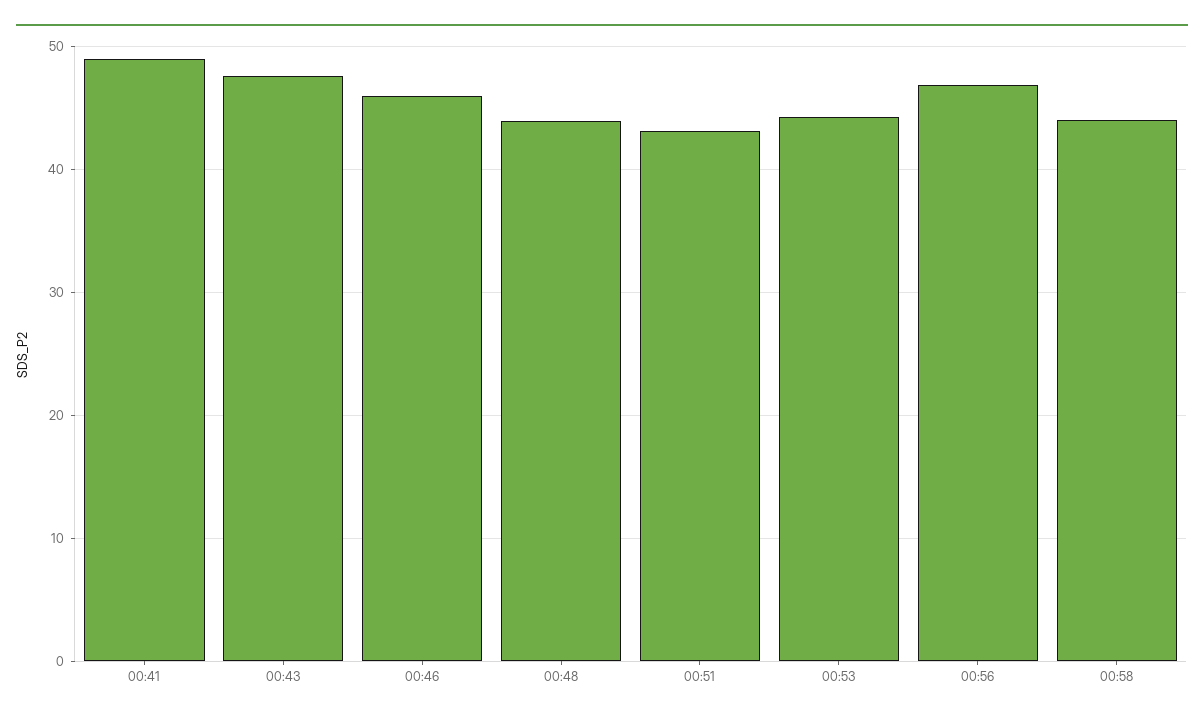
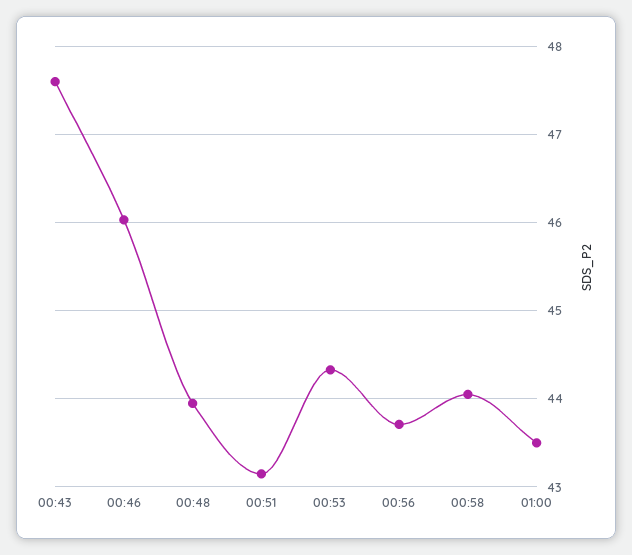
00:41: 49 -> none
00:56: 47 -> 43.7
01:00: none -> 43.5

